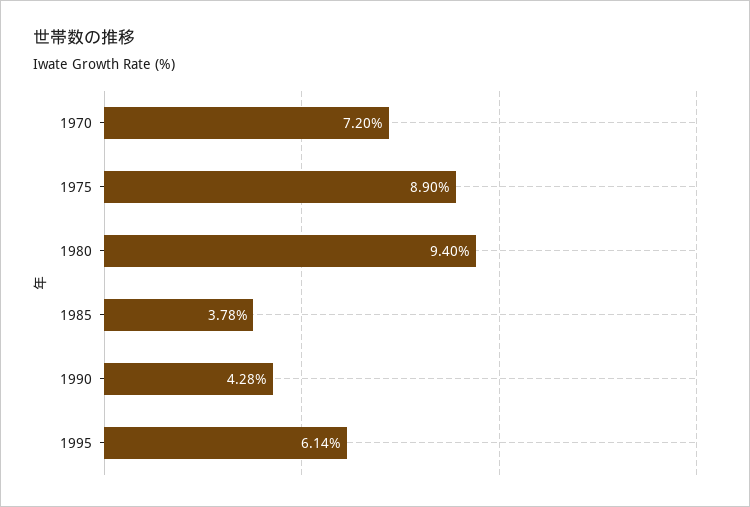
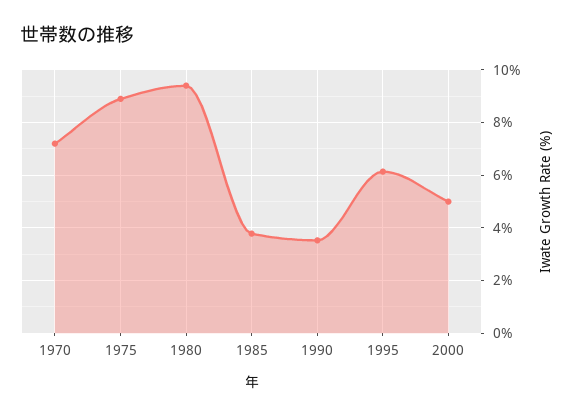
1990: 4.28 -> 3.5
2000: none -> 5

